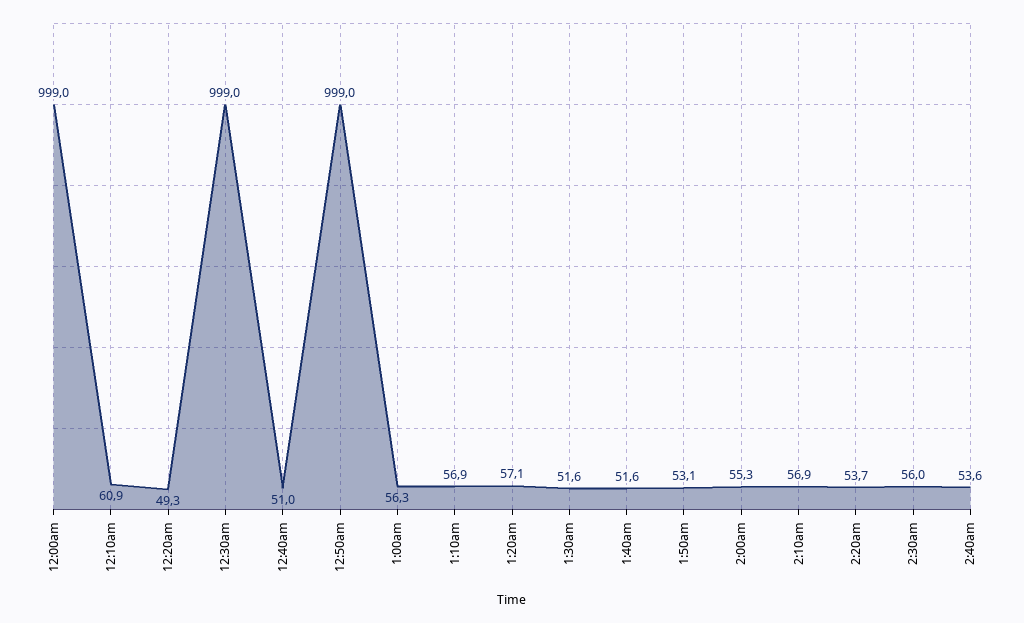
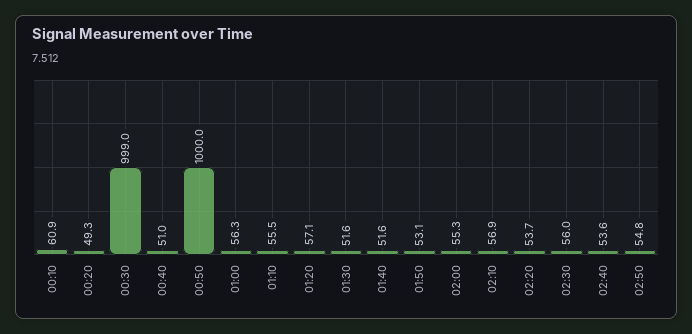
12:00am: 999 -> none
12:50am: 999 -> 1000
1:10am: 56.9 -> 55.5
02:50: none -> 54.8

